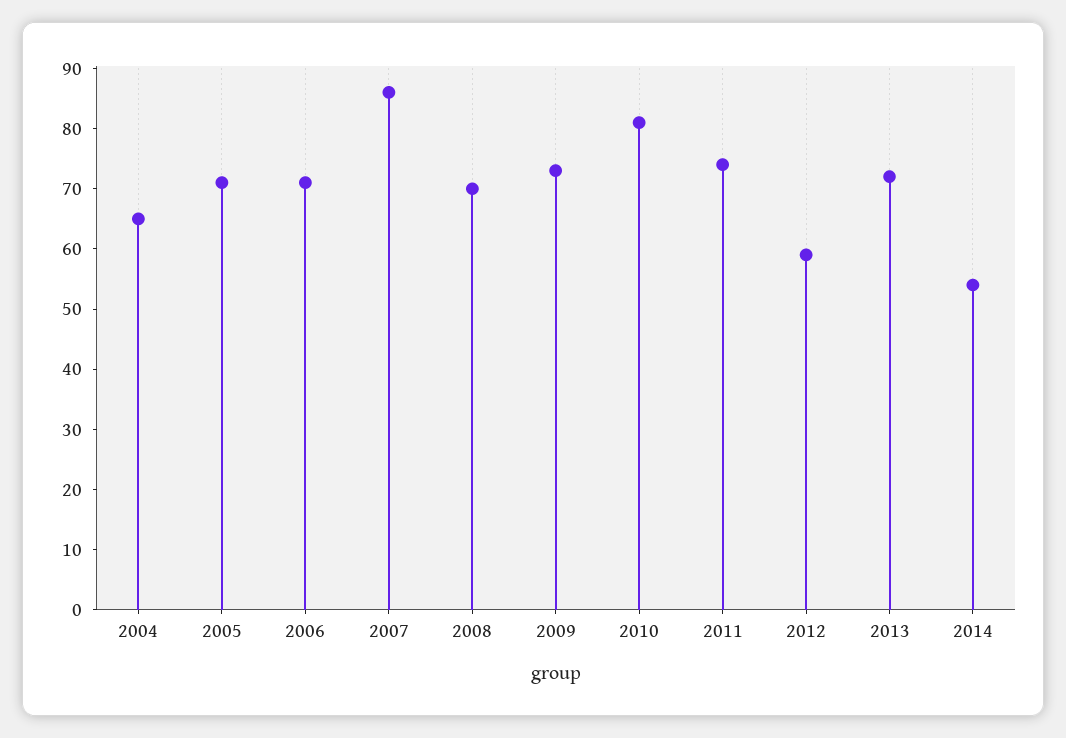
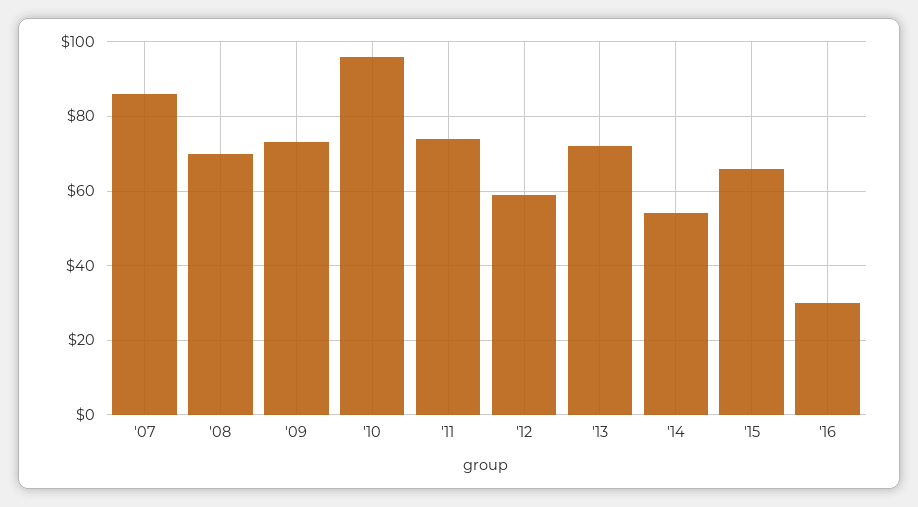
2004: 65 -> none
2005: 70 -> none
2006: 70 -> none
2010: 80 -> 95
'15: none -> 65
'16: none -> 30

